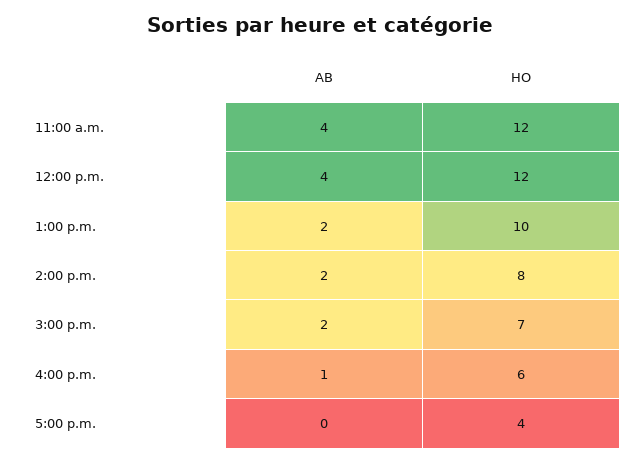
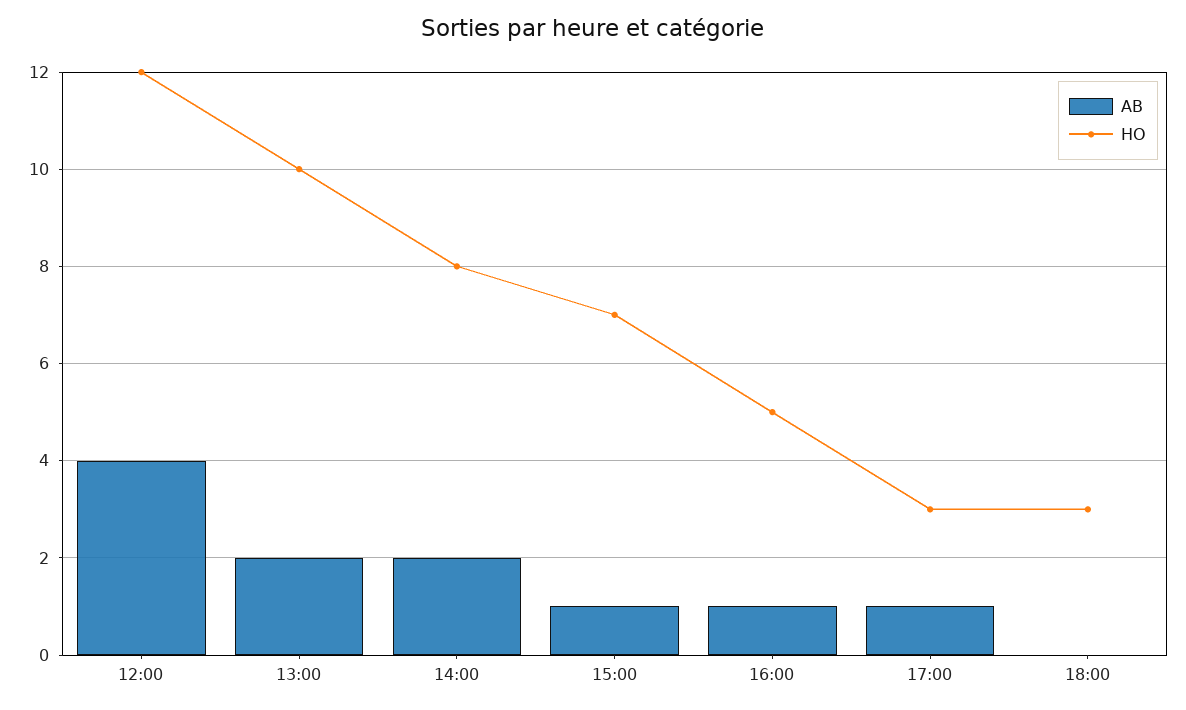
AB, 11:00 a.m.: 4 -> none
HO, 11:00 a.m.: 12 -> none
AB, 3:00 p.m.: 2 -> 1
HO, 4:00 p.m.: 6 -> 5
AB, 5:00 p.m.: 0 -> 1
HO, 5:00 p.m.: 4 -> 3
AB, 18:00: none -> 0
HO, 18:00: none -> 3

